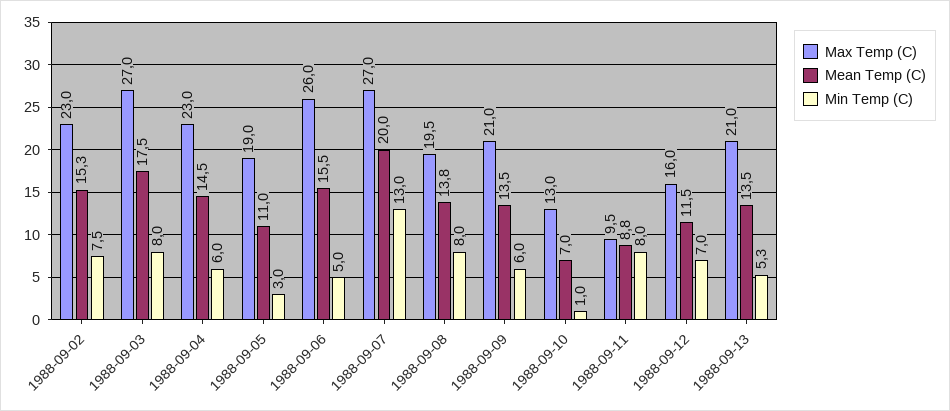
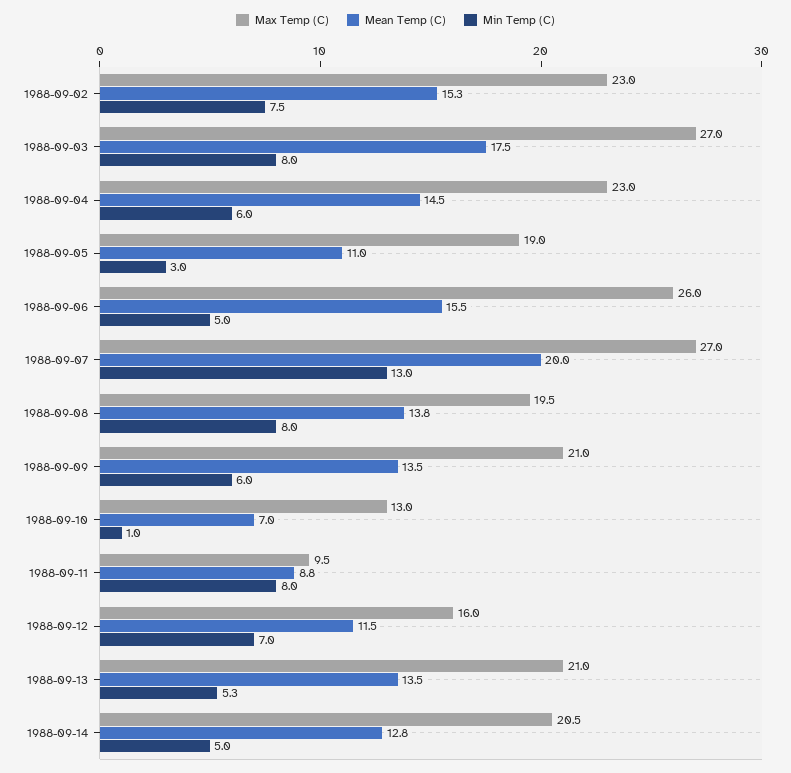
Max Temp (C), 1988-09-14: none -> 20.5
Mean Temp (C), 1988-09-14: none -> 12.8
Min Temp (C), 1988-09-14: none -> 5

